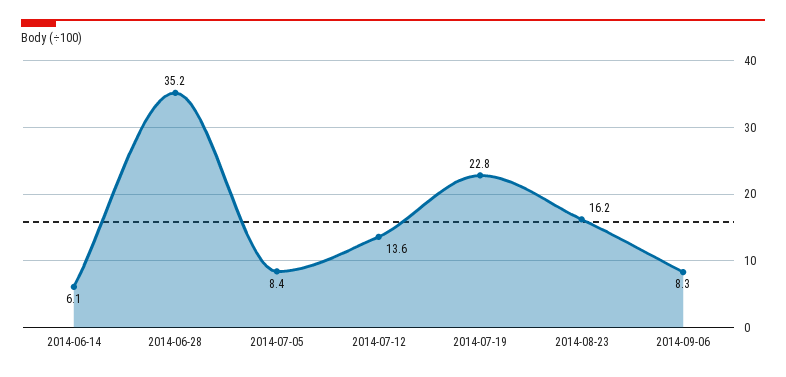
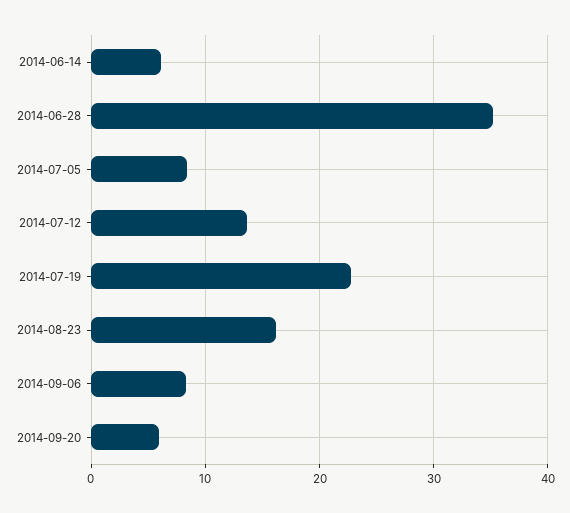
2014-09-20: none -> 6

